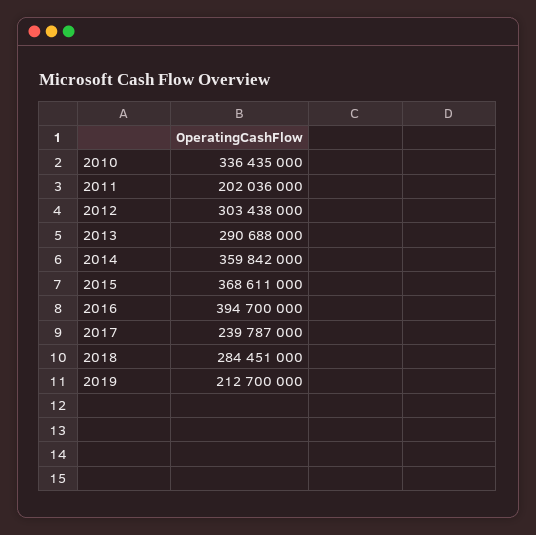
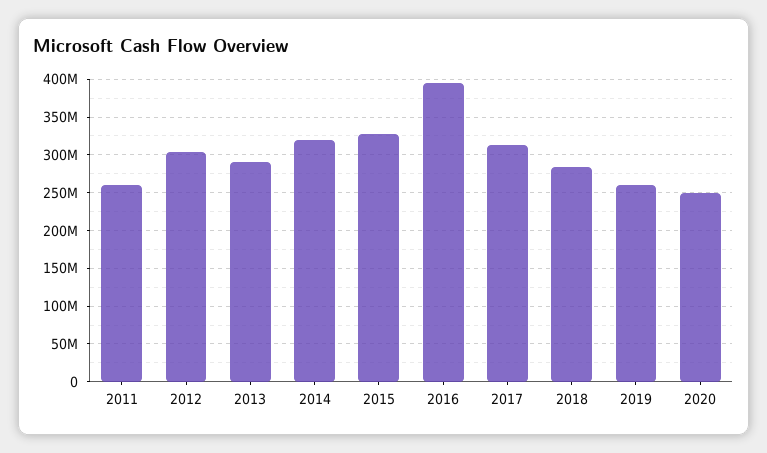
2010: 336435000 -> none
2011: 202036000 -> 260000000
2014: 359842000 -> 320000000
2015: 368611000 -> 330000000
2017: 239787000 -> 310000000
2019: 212700000 -> 260000000
2020: none -> 250000000

